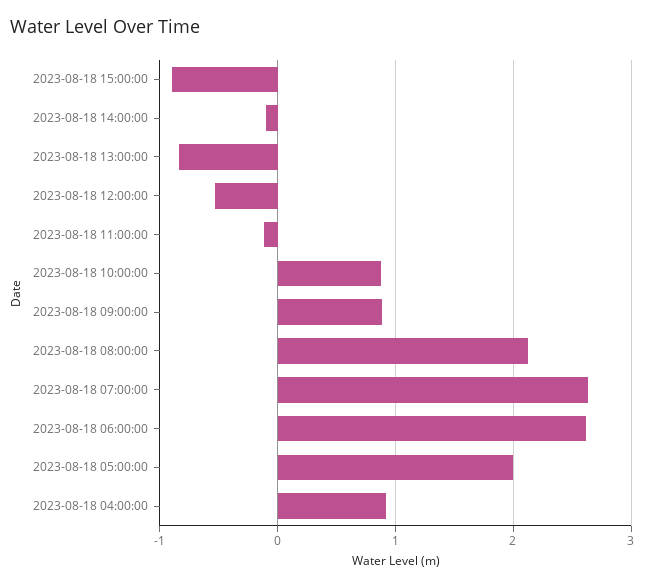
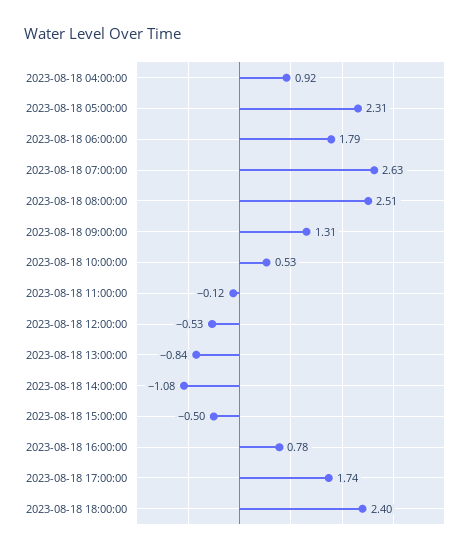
2023-08-18 15:00:00: -0.9 -> -0.5
2023-08-18 14:00:00: -0.1 -> -1.08
2023-08-18 10:00:00: 0.9 -> 0.53
2023-08-18 09:00:00: 0.9 -> 1.31
2023-08-18 08:00:00: 2.1 -> 2.51
2023-08-18 06:00:00: 2.6 -> 1.79
2023-08-18 05:00:00: 2 -> 2.31
2023-08-18 16:00:00: none -> 0.78
2023-08-18 17:00:00: none -> 1.74
2023-08-18 18:00:00: none -> 2.4

